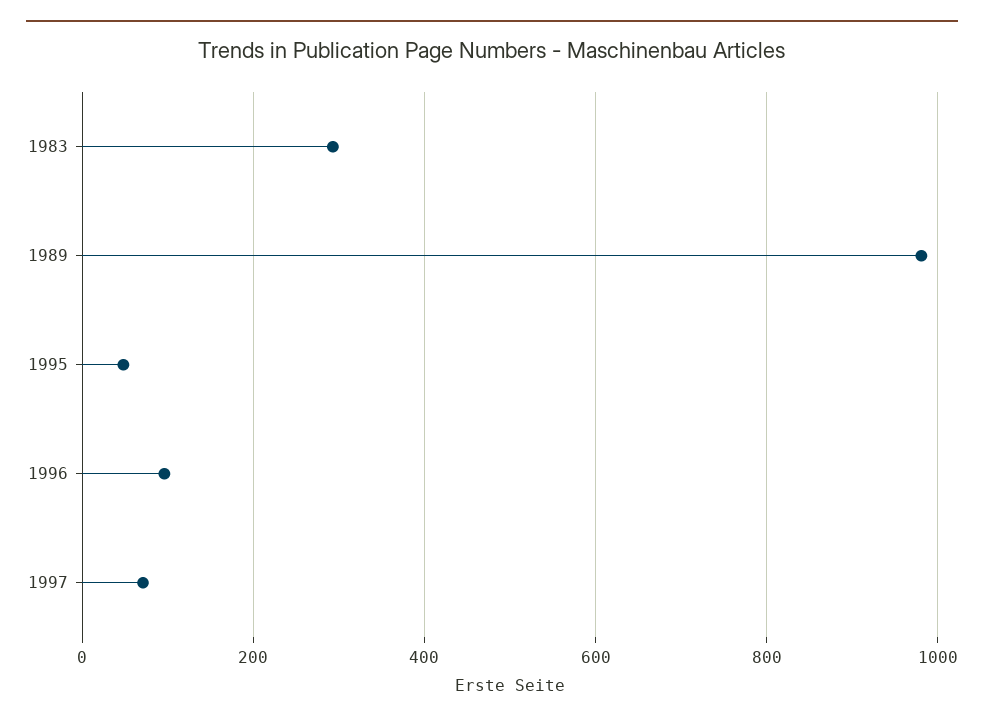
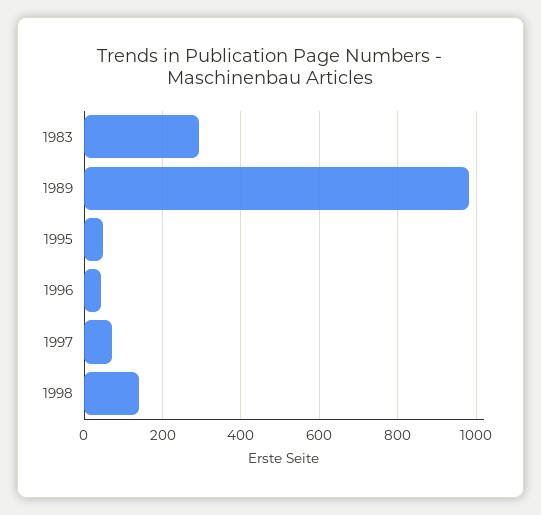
1996: 100 -> 40
1998: none -> 140

